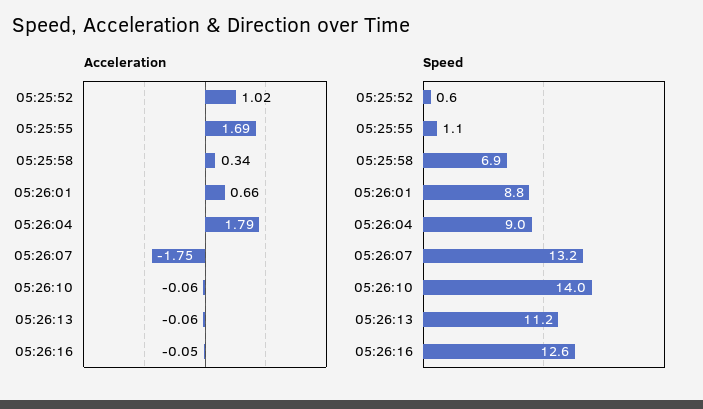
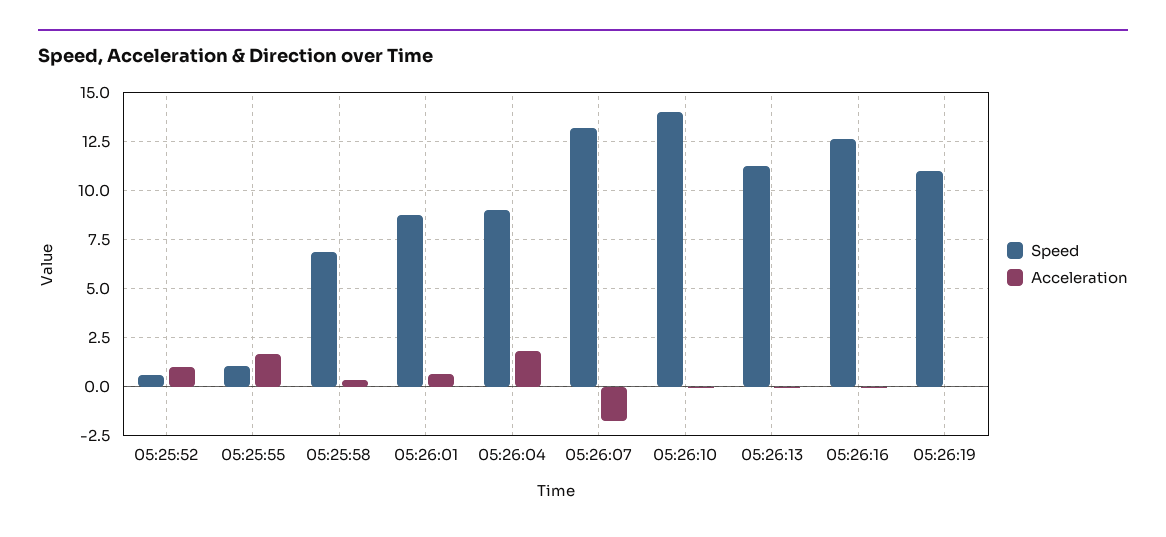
Speed, 05:26:19: none -> 11
Acceleration, 05:26:19: none -> 0

